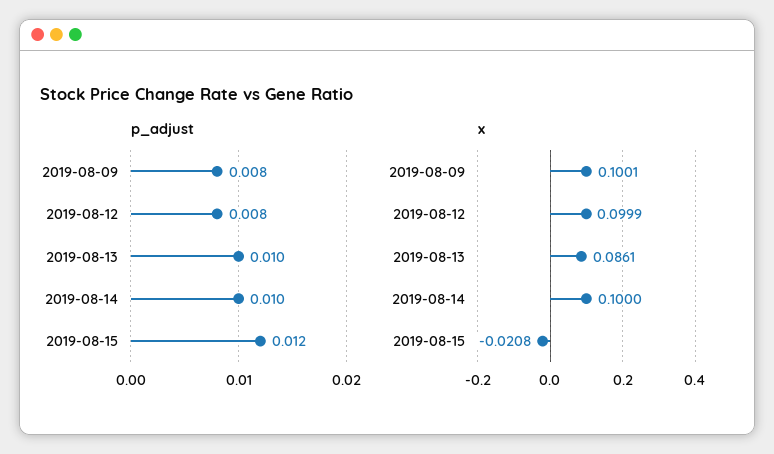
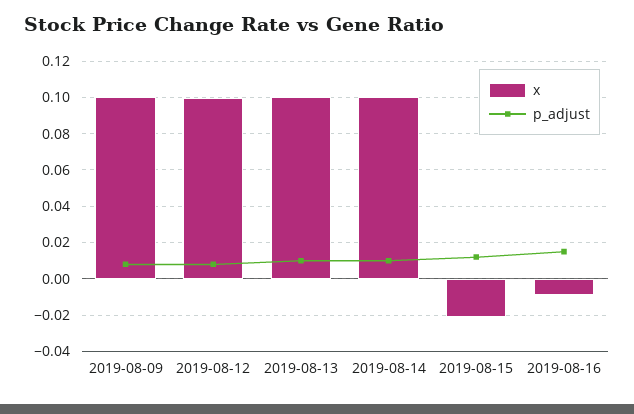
x, 2019-08-13: 0.0861 -> 0.1
x, 2019-08-16: none -> -0.01
p_adjust, 2019-08-16: none -> 0.015

